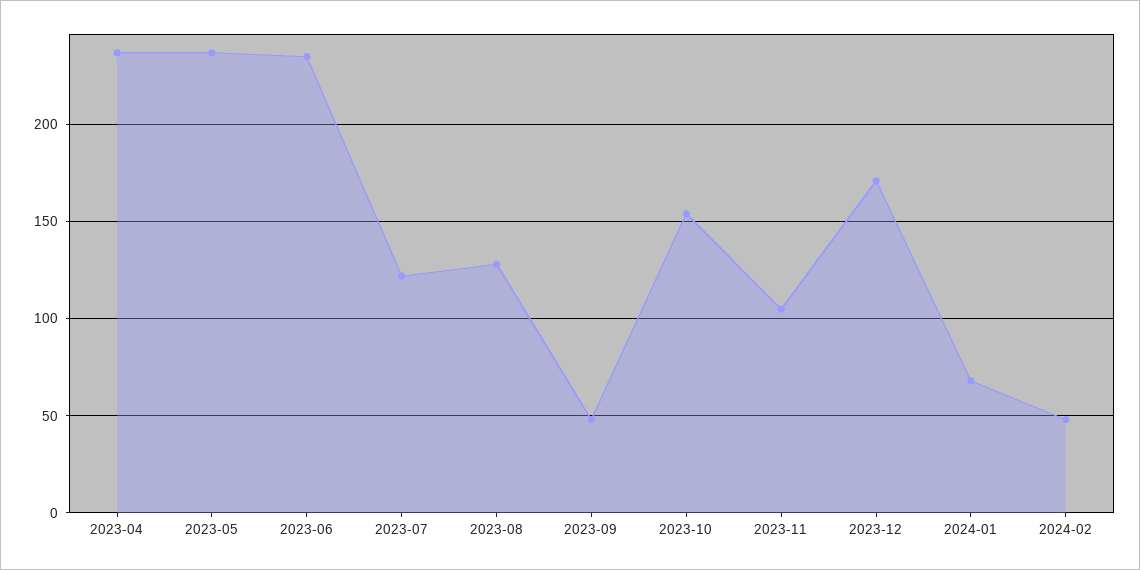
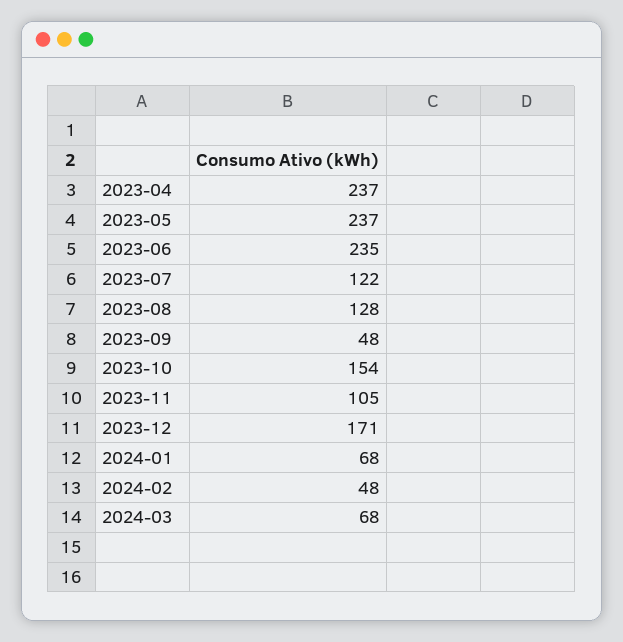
2024-03: none -> 68

